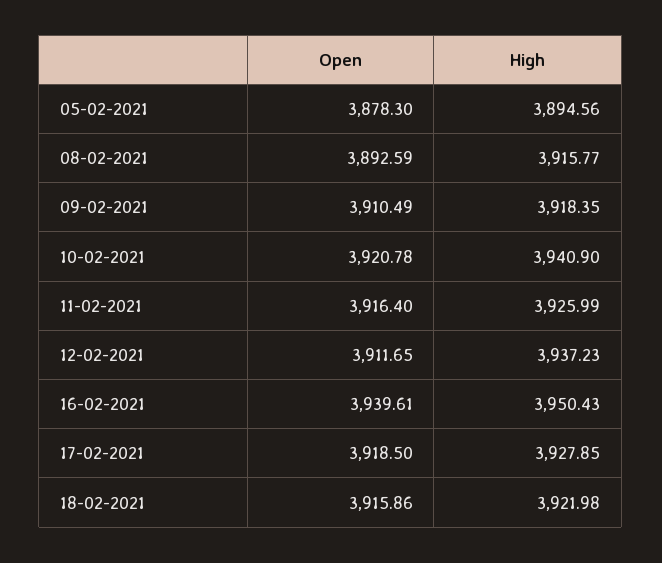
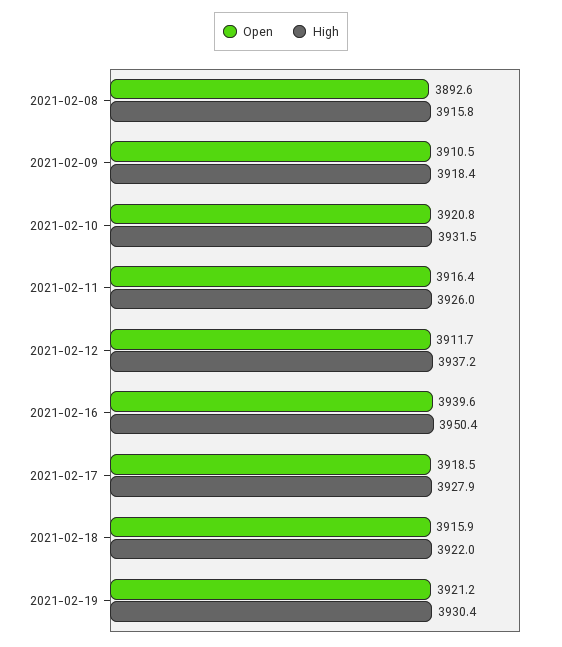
Open, 05-02-2021: 3878.3 -> none
High, 05-02-2021: 3894.56 -> none
High, 10-02-2021: 3940.9 -> 3931.5
Open, 2021-02-19: none -> 3921.2
High, 2021-02-19: none -> 3930.4

